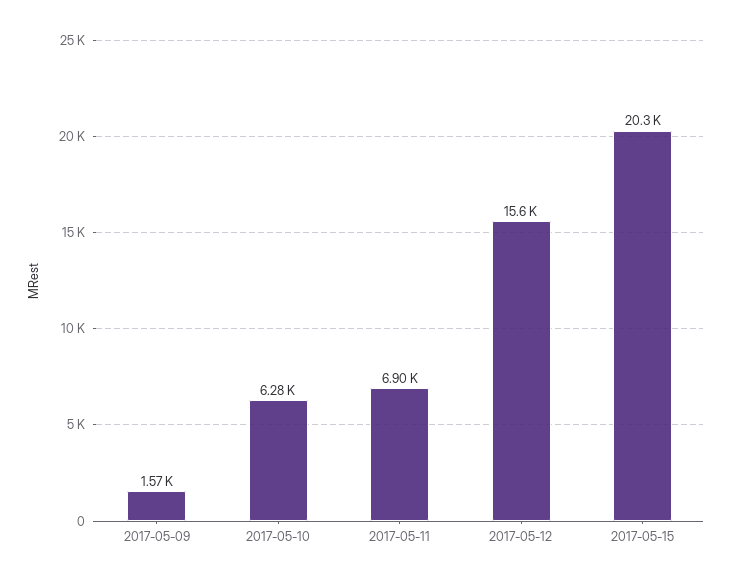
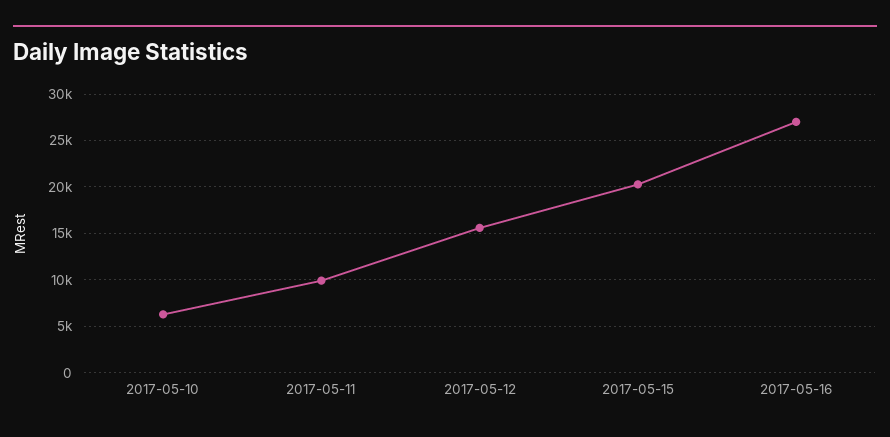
2017-05-09: 1570 -> none
2017-05-11: 6900 -> 10000
2017-05-16: none -> 27000

